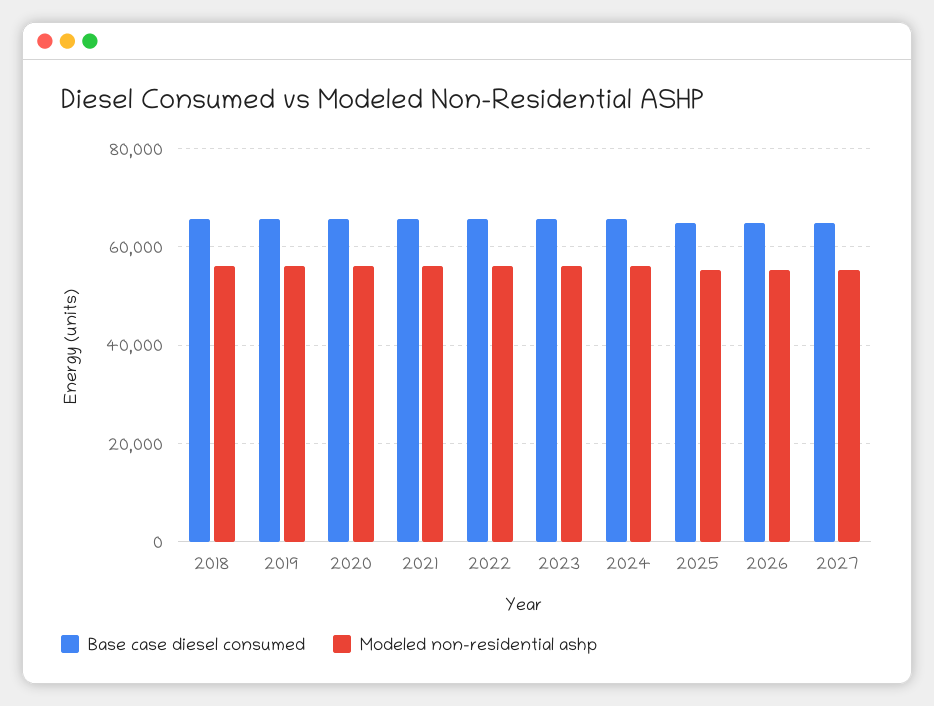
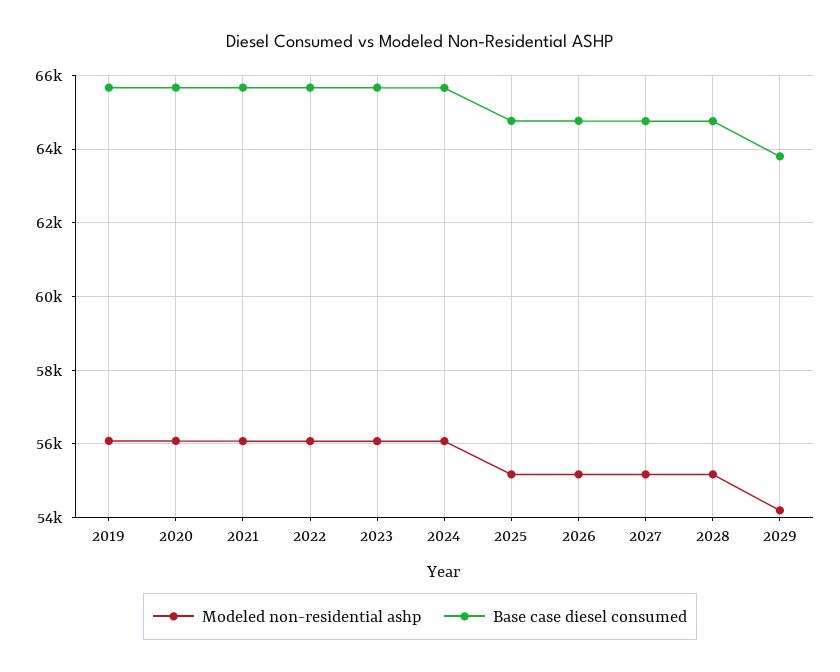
Base case diesel consumed, 2018: 66000 -> none
Modeled non-residential ashp, 2018: 56000 -> none
Modeled non-residential ashp, 2028: none -> 55200
Base case diesel consumed, 2028: none -> 64800
Modeled non-residential ashp, 2029: none -> 54200
Base case diesel consumed, 2029: none -> 63800

